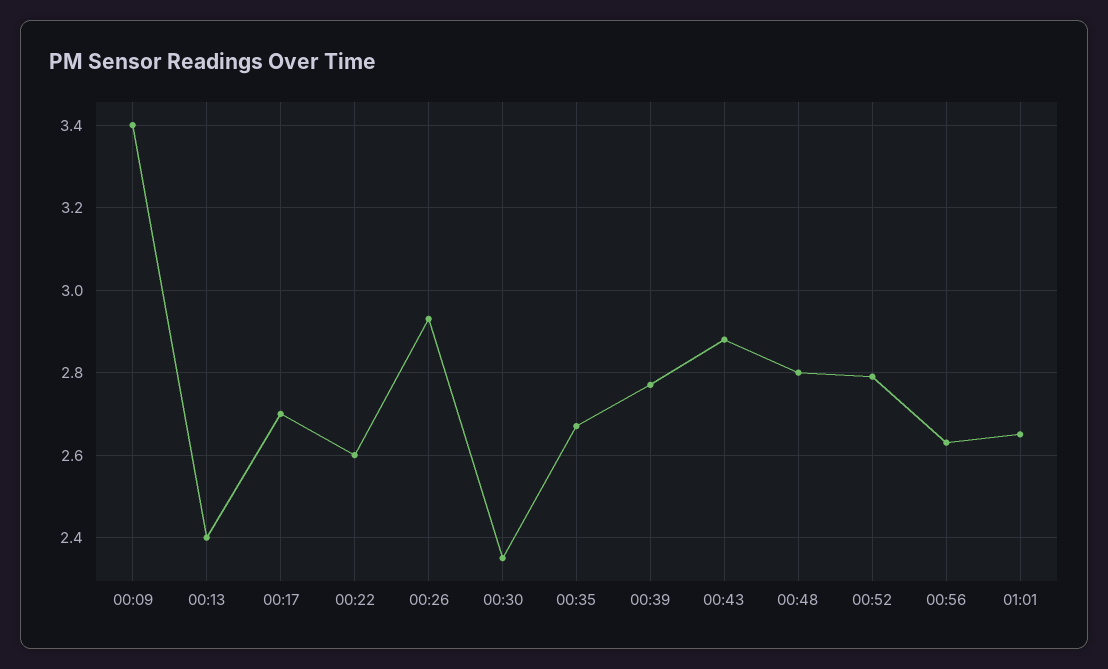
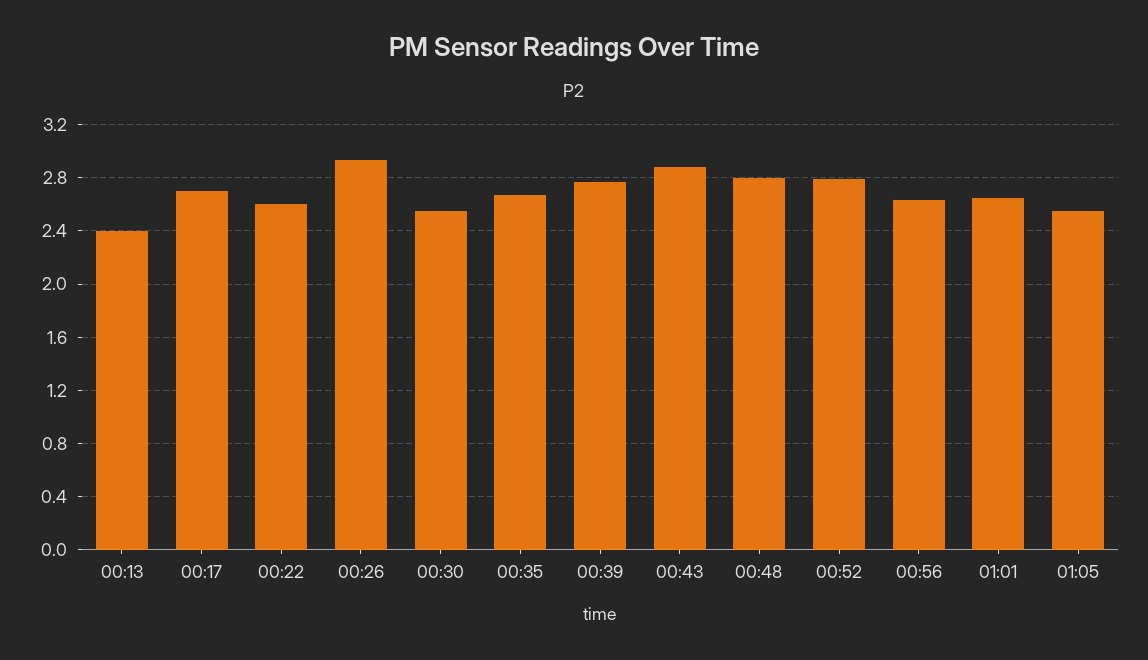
00:09: 3.4 -> none
00:30: 2.35 -> 2.55
01:05: none -> 2.55

